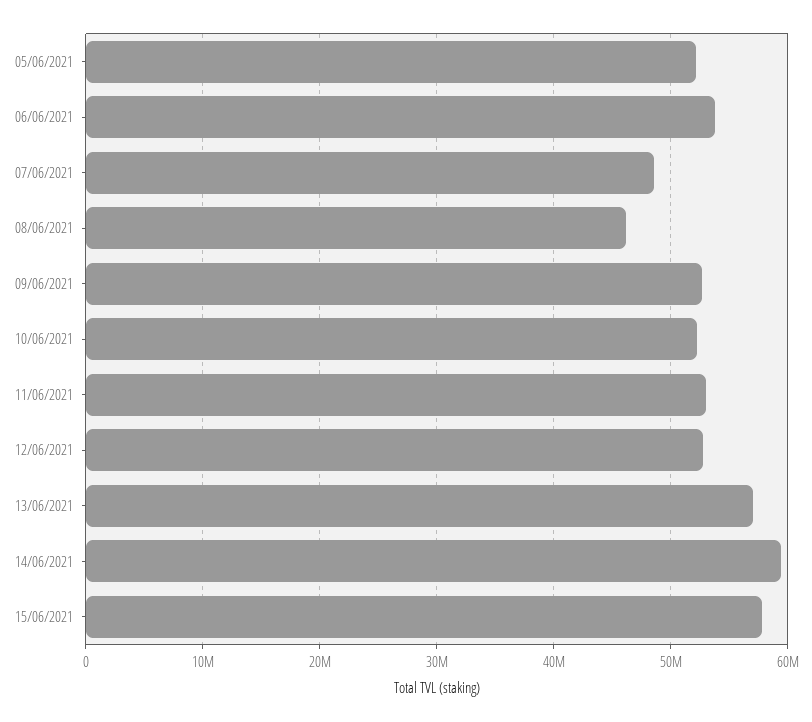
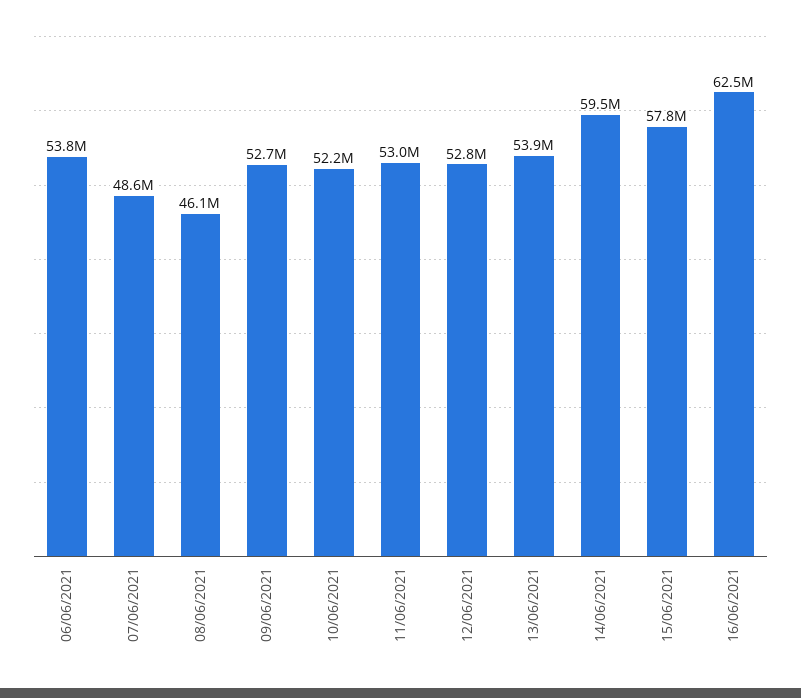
05/06/2021: 52000000 -> none
13/06/2021: 57000000 -> 53900000
16/06/2021: none -> 62500000

